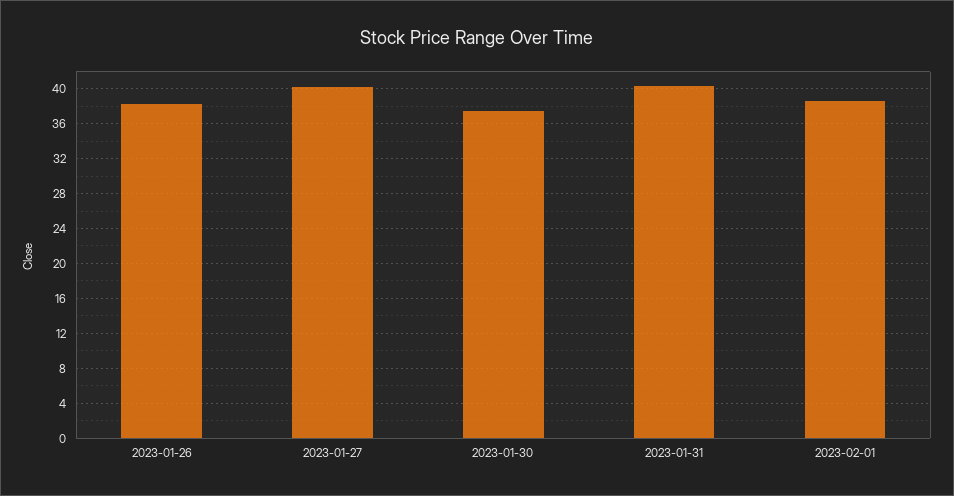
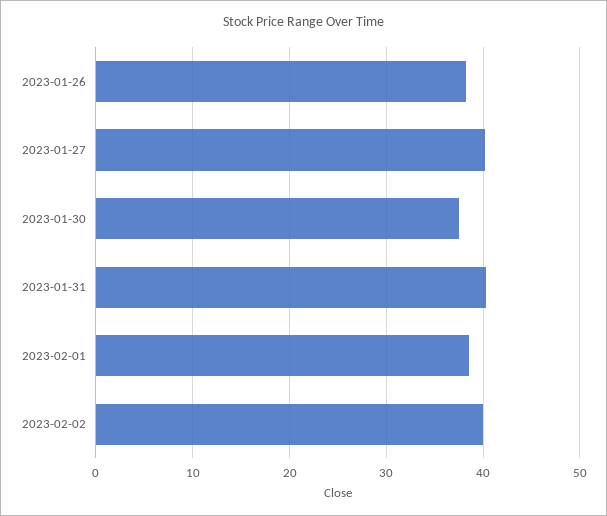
2023-02-02: none -> 40

